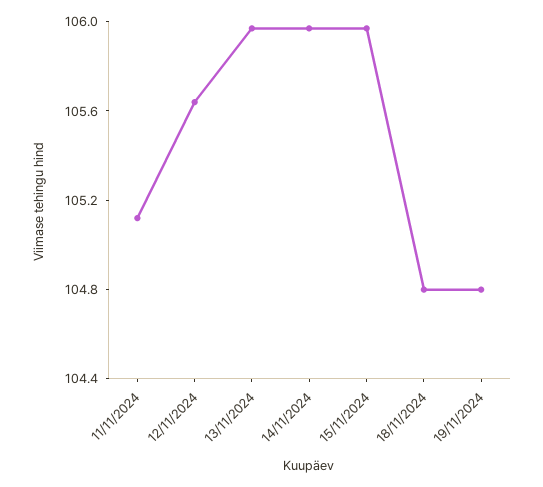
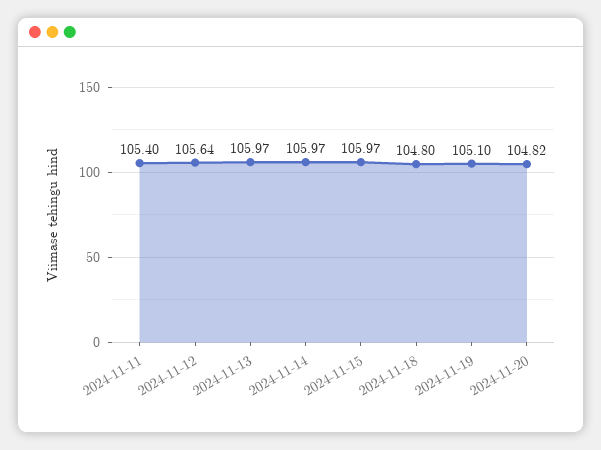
11/11/2024: 105.1 -> 105.4
19/11/2024: 104.8 -> 105.1
2024-11-20: none -> 104.82

